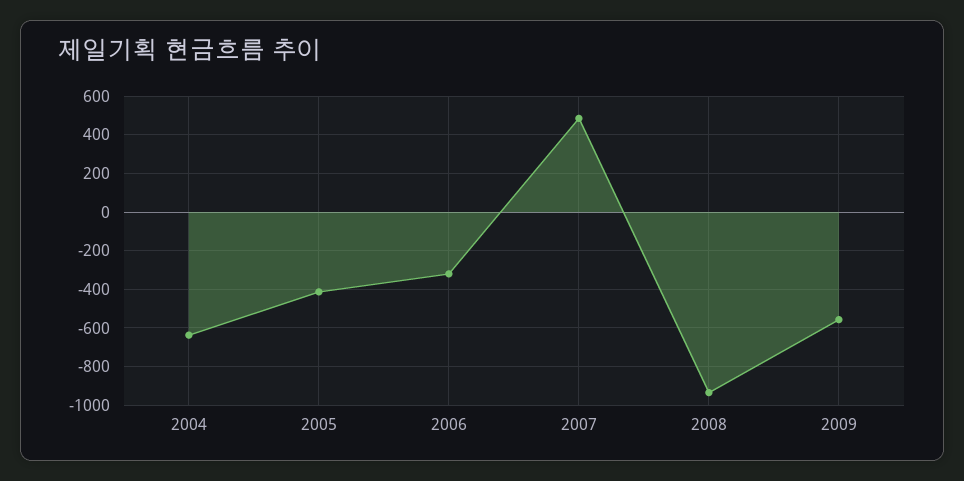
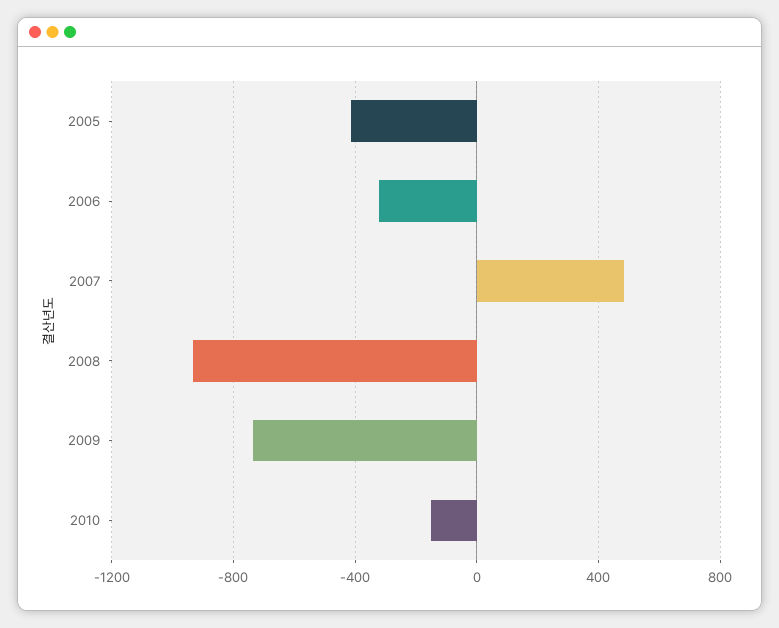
2004: -650 -> none
2009: -550 -> -750
2010: none -> -150

